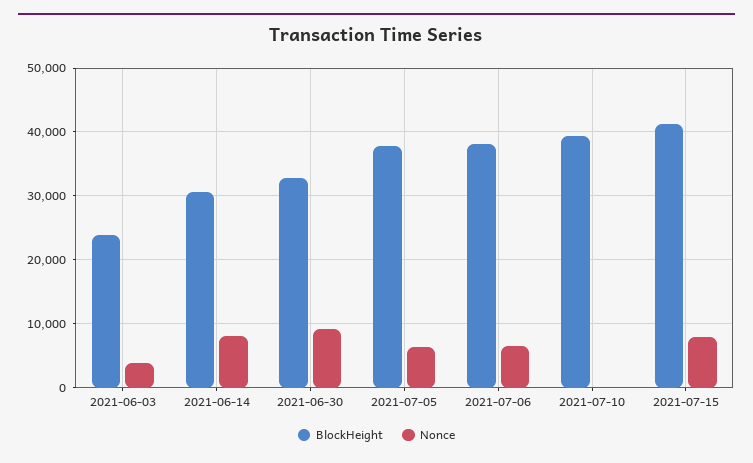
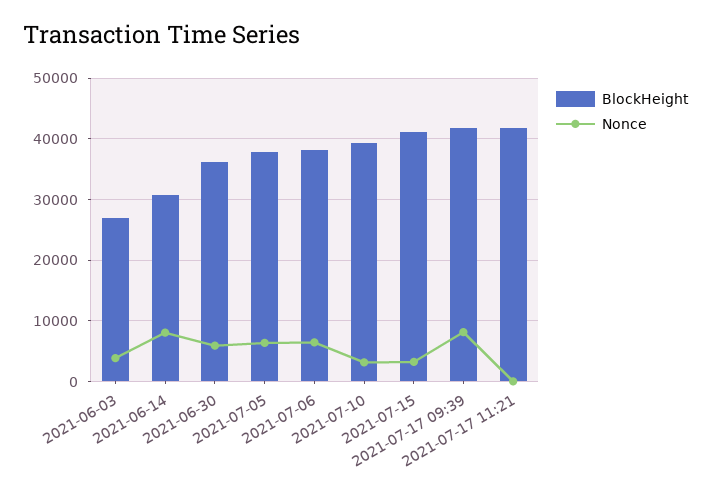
BlockHeight, 2021-06-03: 24000 -> 27000
BlockHeight, 2021-06-30: 33000 -> 36000
Nonce, 2021-06-30: 9000 -> 6000
Nonce, 2021-07-10: 0 -> 3000
Nonce, 2021-07-15: 8000 -> 3000
BlockHeight, 2021-07-17 09:39: none -> 42000
Nonce, 2021-07-17 09:39: none -> 8000
BlockHeight, 2021-07-17 11:21: none -> 42000
Nonce, 2021-07-17 11:21: none -> 0

